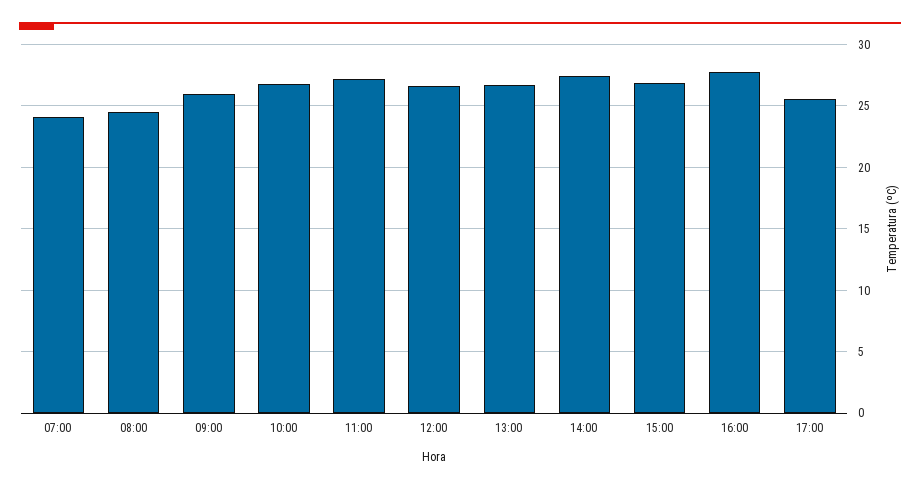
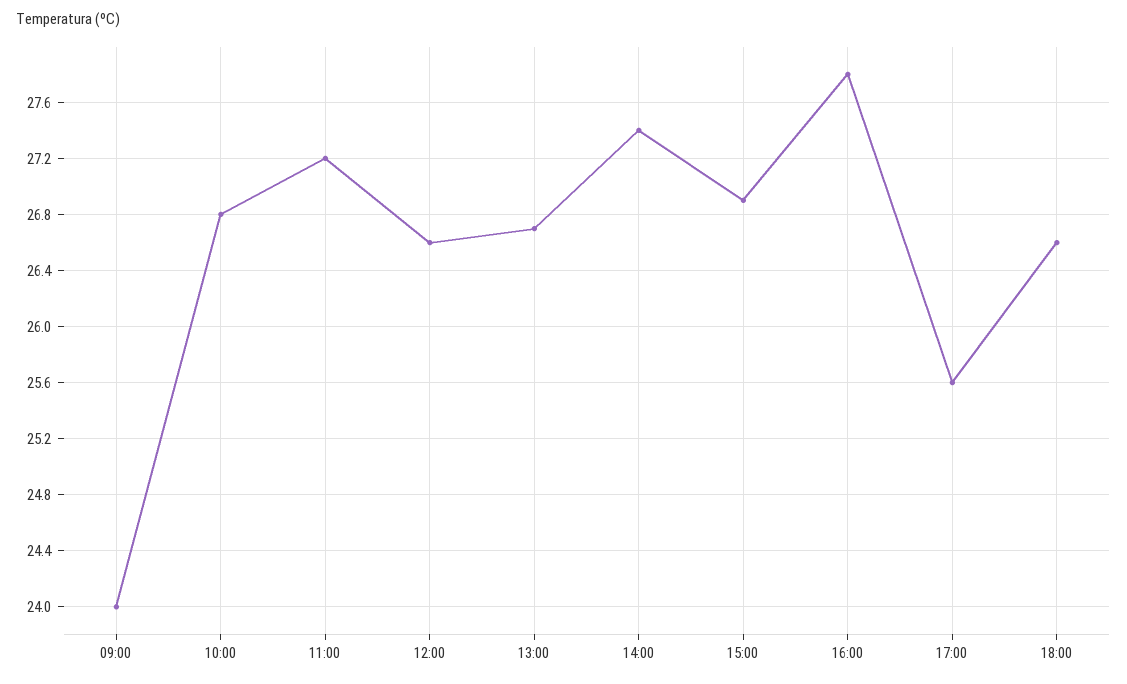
07:00: 24 -> none
08:00: 24.5 -> none
09:00: 26 -> 24
18:00: none -> 26.6

